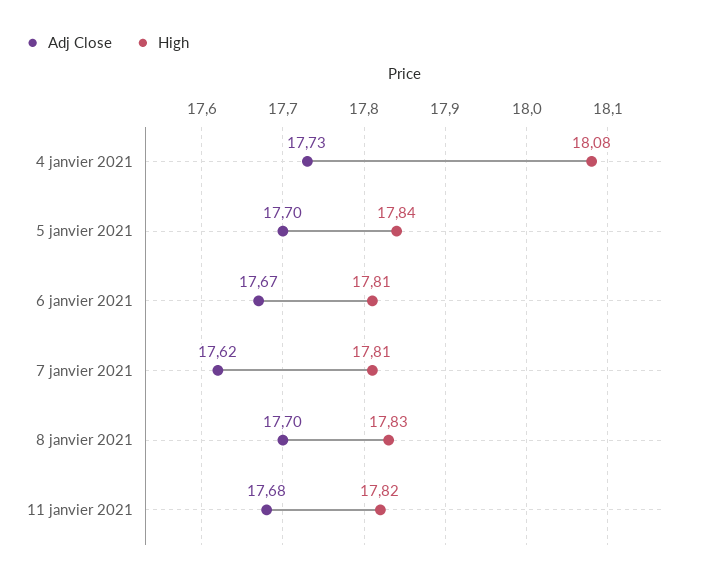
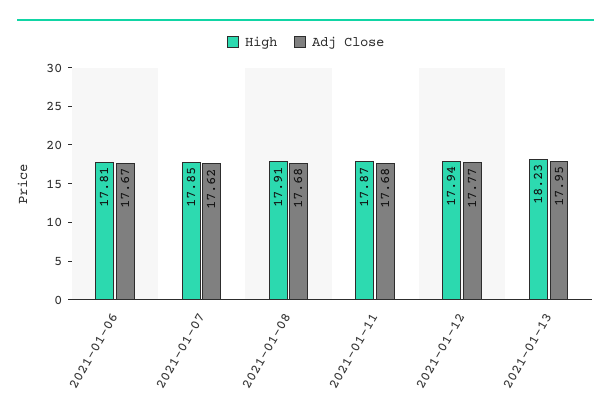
Adj Close, 4 janvier 2021: 17.73 -> none
High, 4 janvier 2021: 18.08 -> none
Adj Close, 5 janvier 2021: 17.7 -> none
High, 5 janvier 2021: 17.84 -> none
High, 7 janvier 2021: 17.81 -> 17.85
Adj Close, 8 janvier 2021: 17.7 -> 17.68
High, 8 janvier 2021: 17.83 -> 17.91
High, 11 janvier 2021: 17.82 -> 17.87
High, 2021-01-12: none -> 17.94
Adj Close, 2021-01-12: none -> 17.77
High, 2021-01-13: none -> 18.23
Adj Close, 2021-01-13: none -> 17.95

